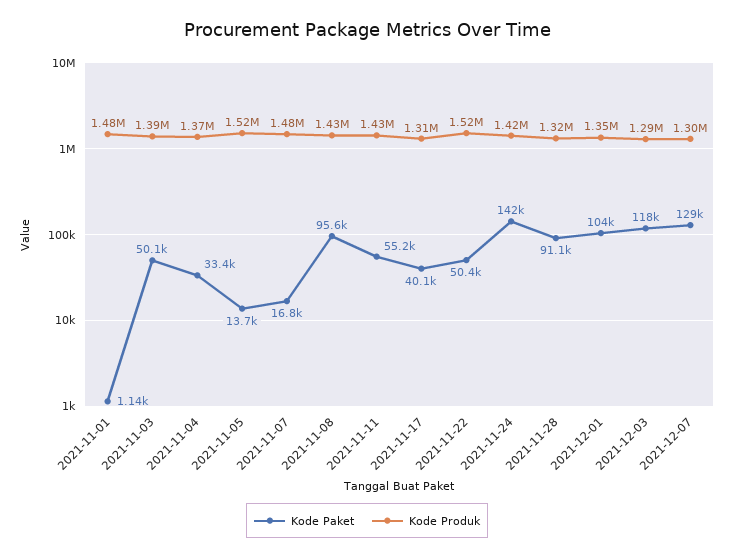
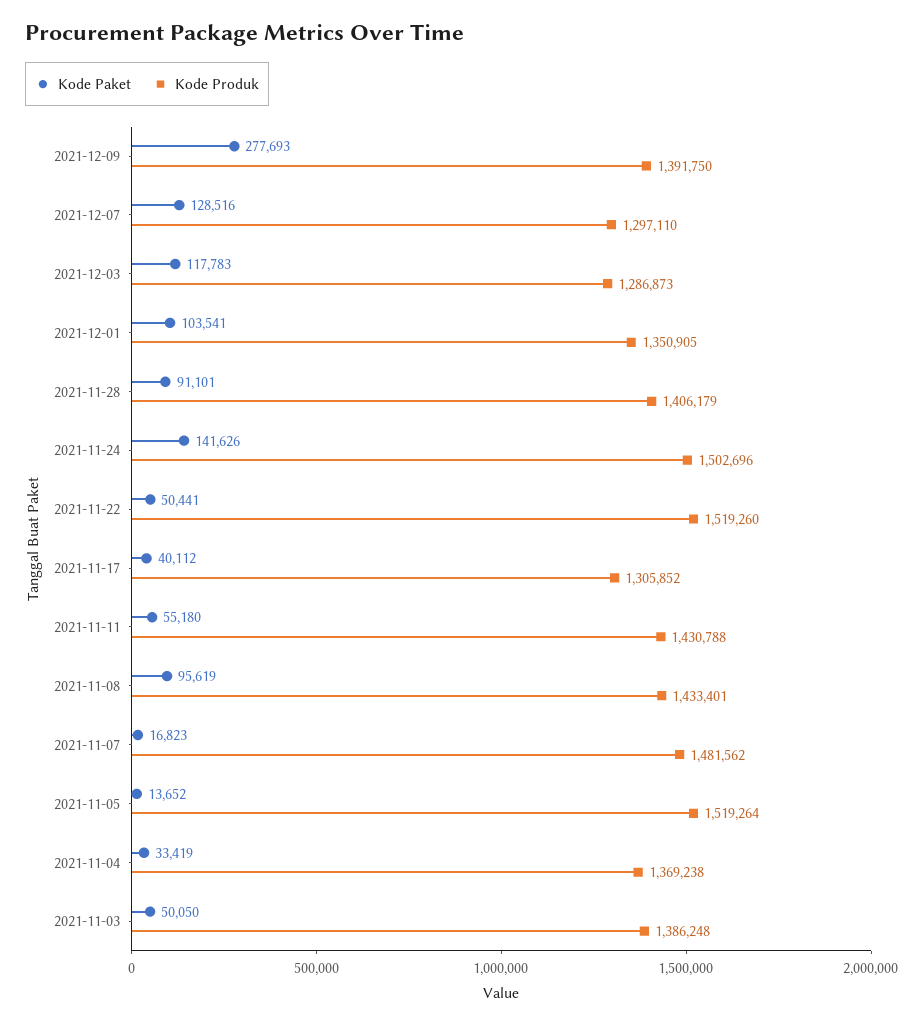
Kode Paket, 2021-11-01: 1140 -> none
Kode Produk, 2021-11-01: 1480000 -> none
Kode Produk, 2021-11-24: 1420000 -> 1502696
Kode Produk, 2021-11-28: 1320000 -> 1406179
Kode Paket, 2021-12-09: none -> 277693
Kode Produk, 2021-12-09: none -> 1391750

